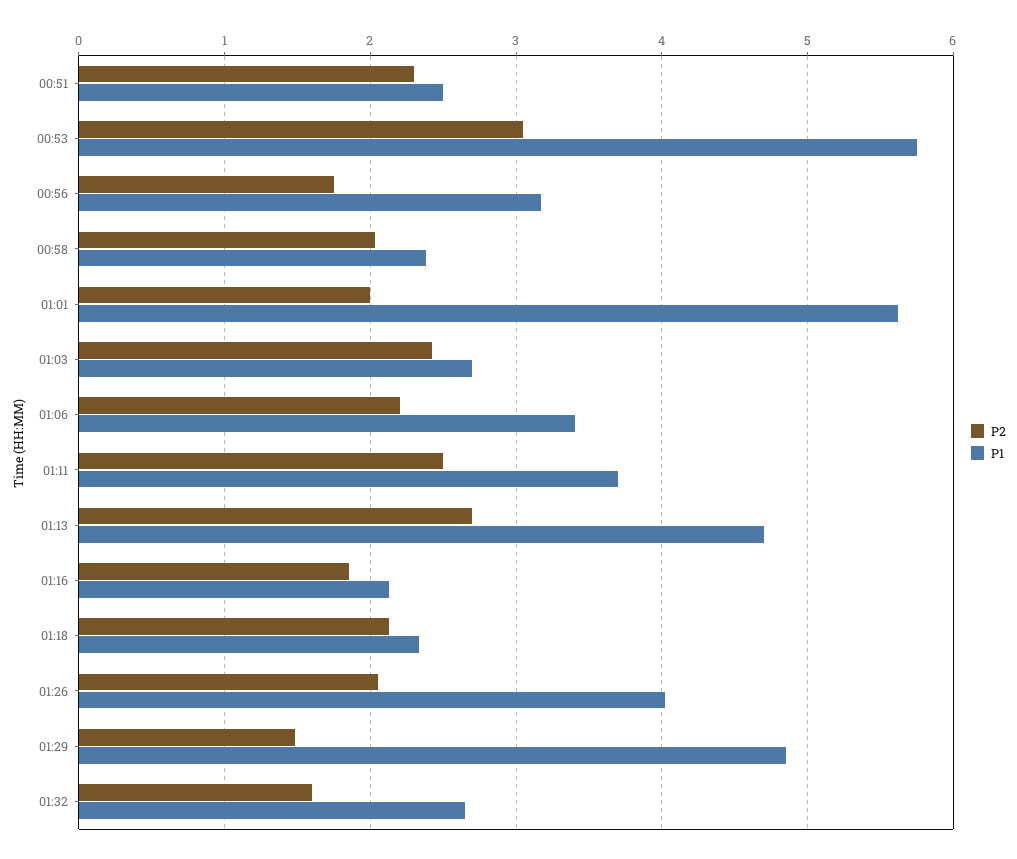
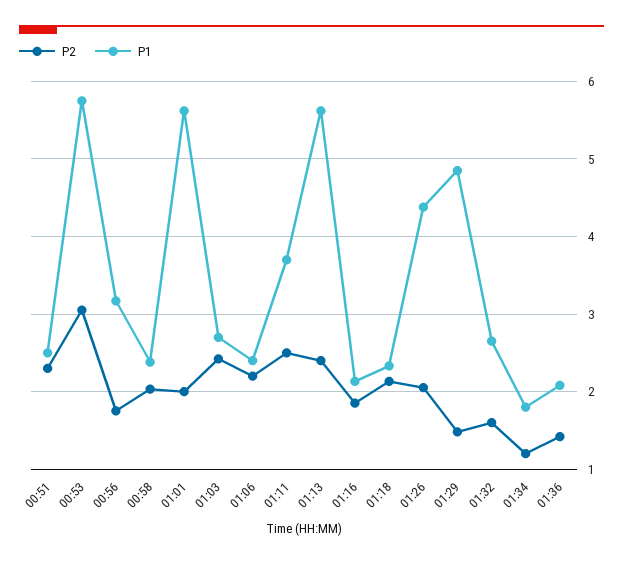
P1, 01:06: 3.4 -> 2.4
P2, 01:13: 2.7 -> 2.4
P1, 01:13: 4.7 -> 5.6
P1, 01:26: 4 -> 4.4
P2, 01:34: none -> 1.2
P1, 01:34: none -> 1.8
P2, 01:36: none -> 1.4
P1, 01:36: none -> 2.1

